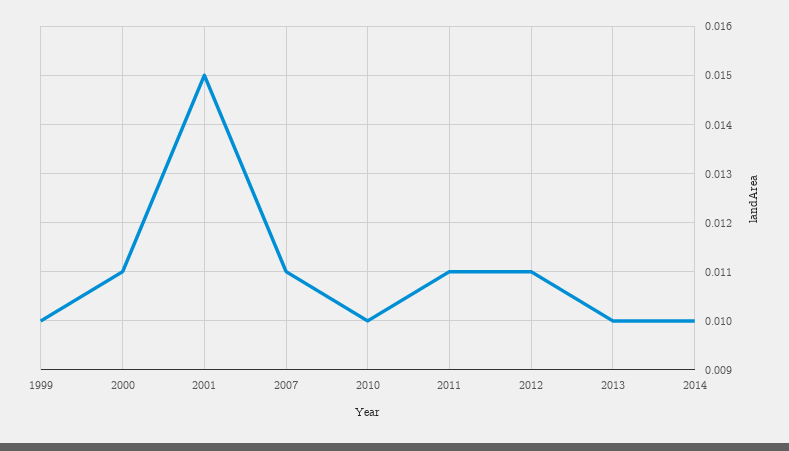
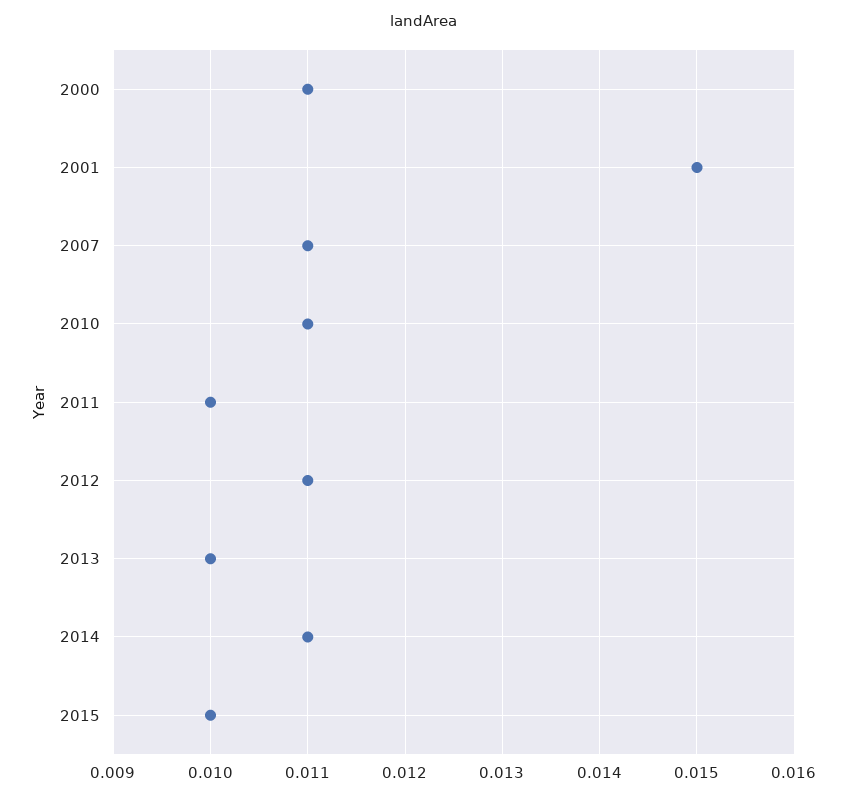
1999: 0.01 -> none
2010: 0.01 -> 0.011
2011: 0.011 -> 0.01
2014: 0.01 -> 0.011
2015: none -> 0.01

